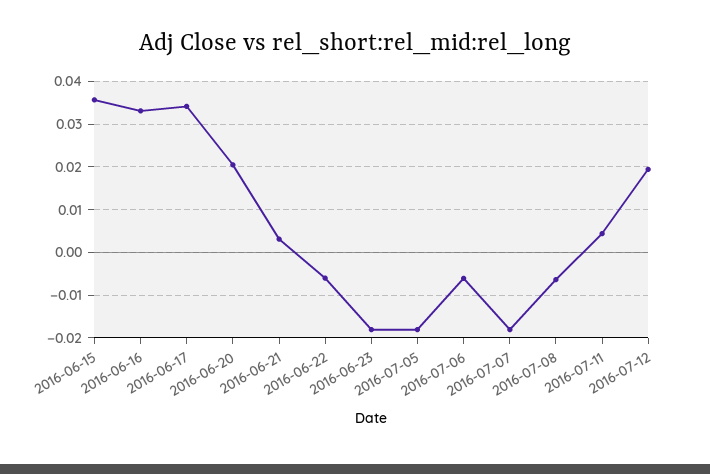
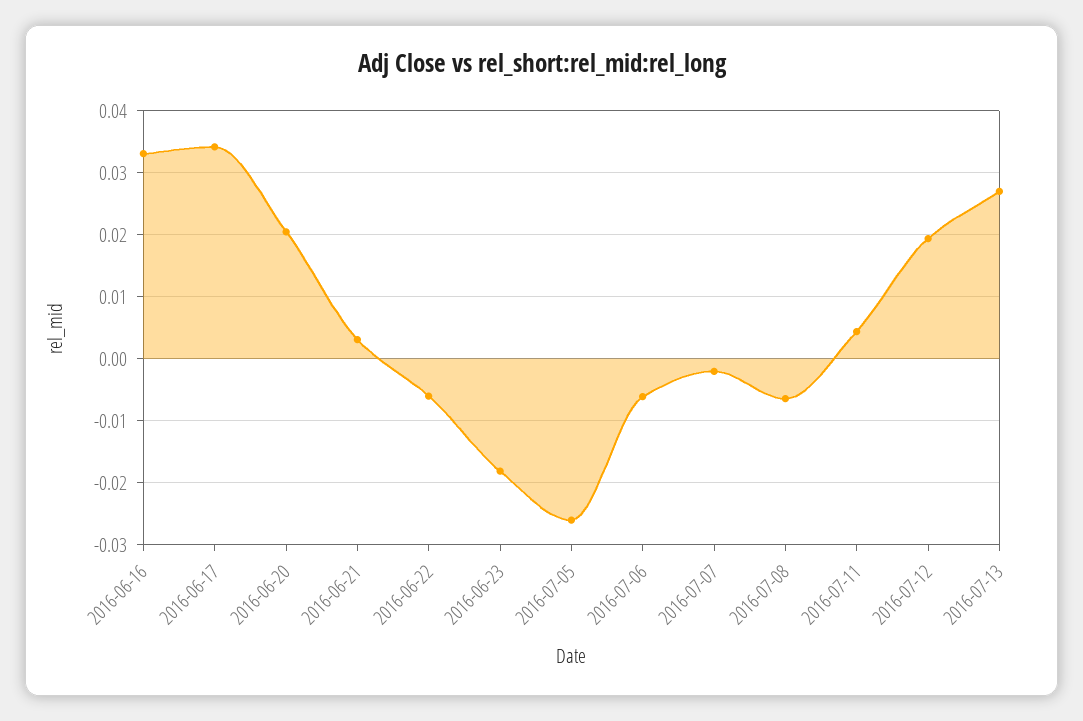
2016-06-15: 0.036 -> none
2016-07-05: -0.018 -> -0.026
2016-07-07: -0.018 -> -0.002
2016-07-13: none -> 0.027

